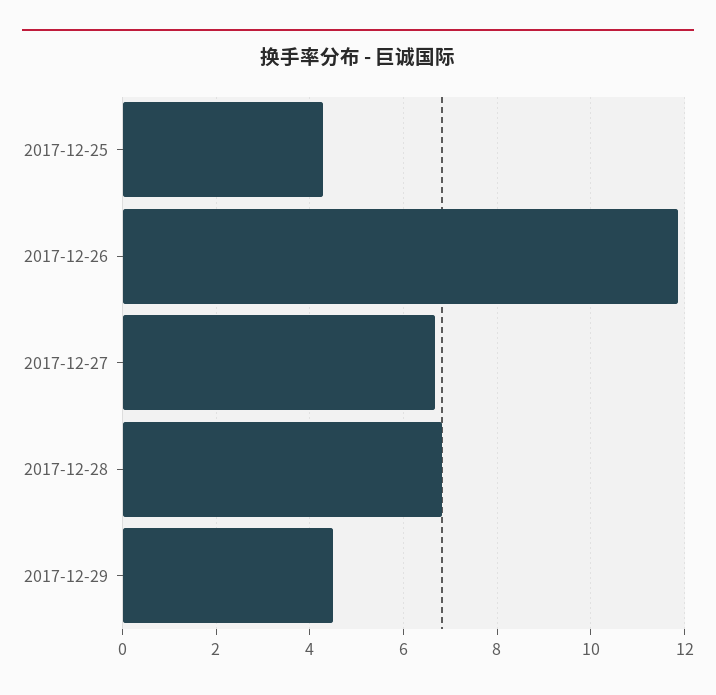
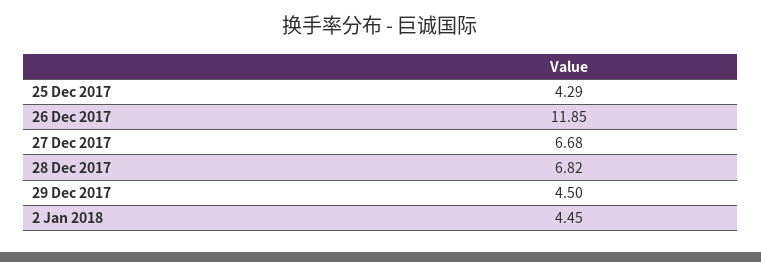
2 Jan 2018: none -> 4.45

